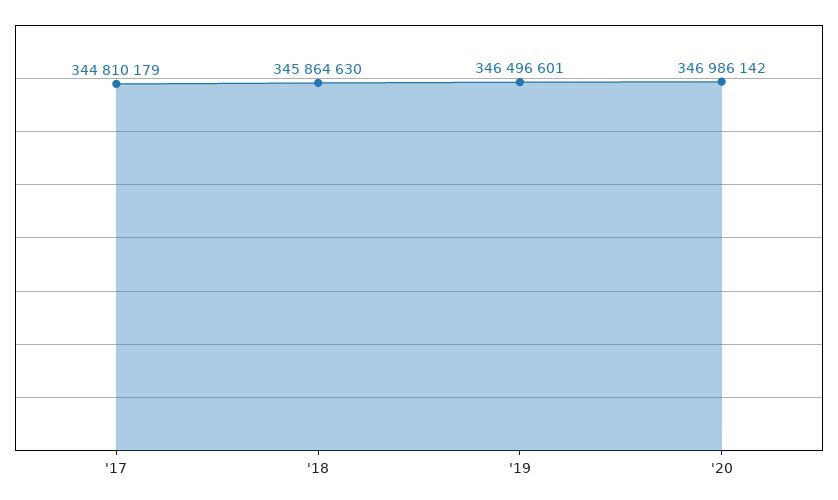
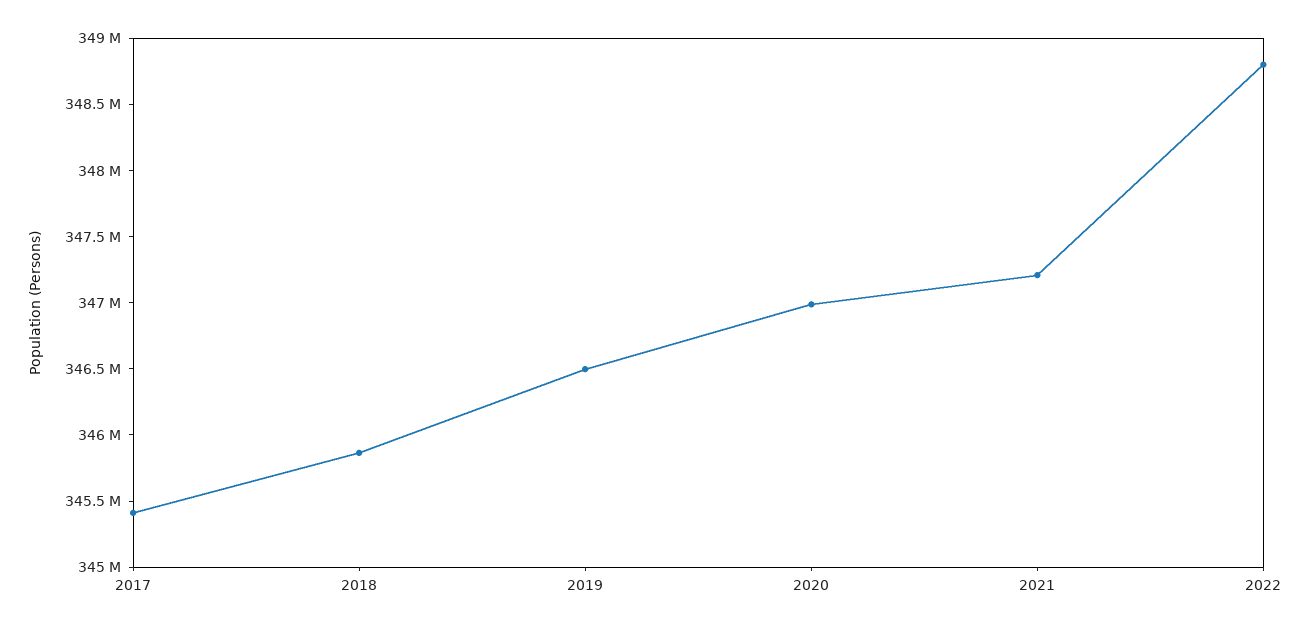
'17: 344810179 -> 345400000
2021: none -> 347200000
2022: none -> 348800000

